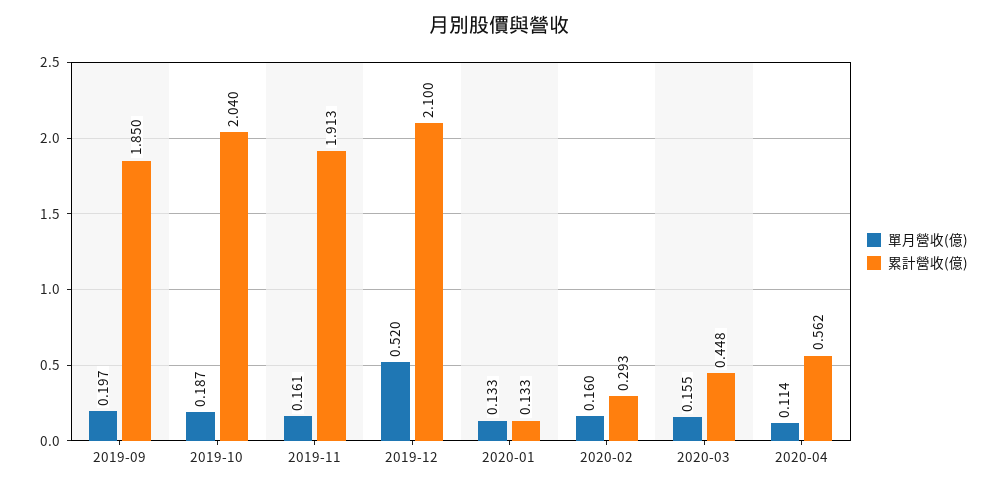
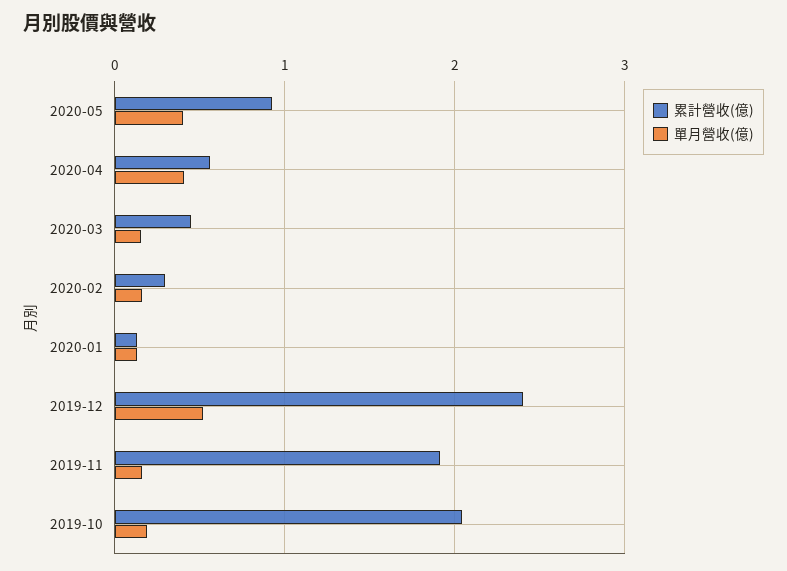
單月營收(億), 2019-09: 0.197 -> none
累計營收(億), 2019-09: 1.85 -> none
累計營收(億), 2019-12: 2.1 -> 2.4
單月營收(億), 2020-04: 0.114 -> 0.4
累計營收(億), 2020-05: none -> 0.9
單月營收(億), 2020-05: none -> 0.4

